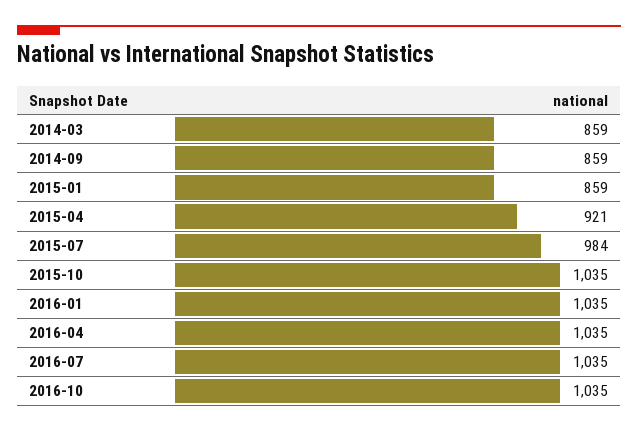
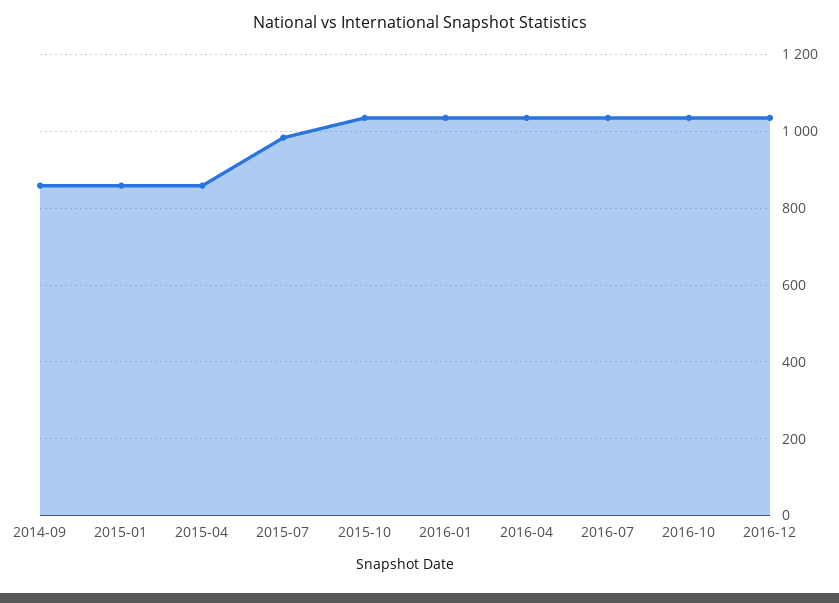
2014-03: 859 -> none
2015-04: 921 -> 860
2016-12: none -> 1040

